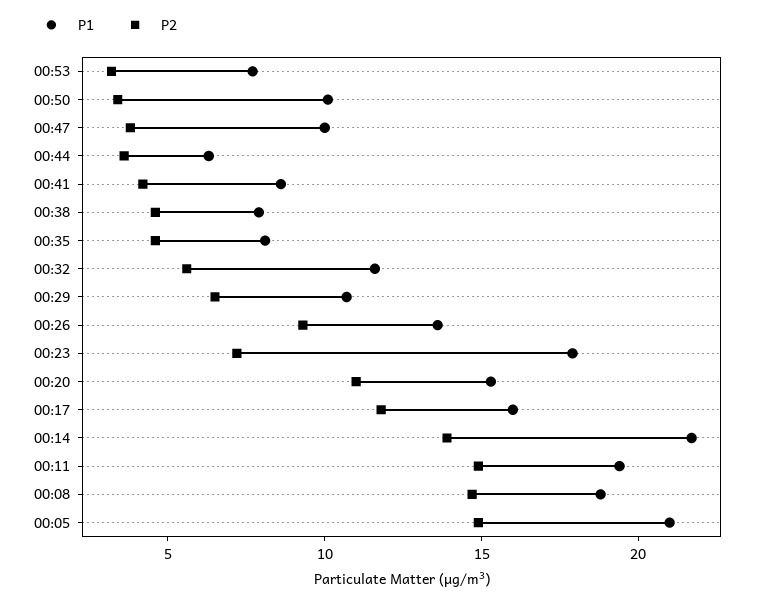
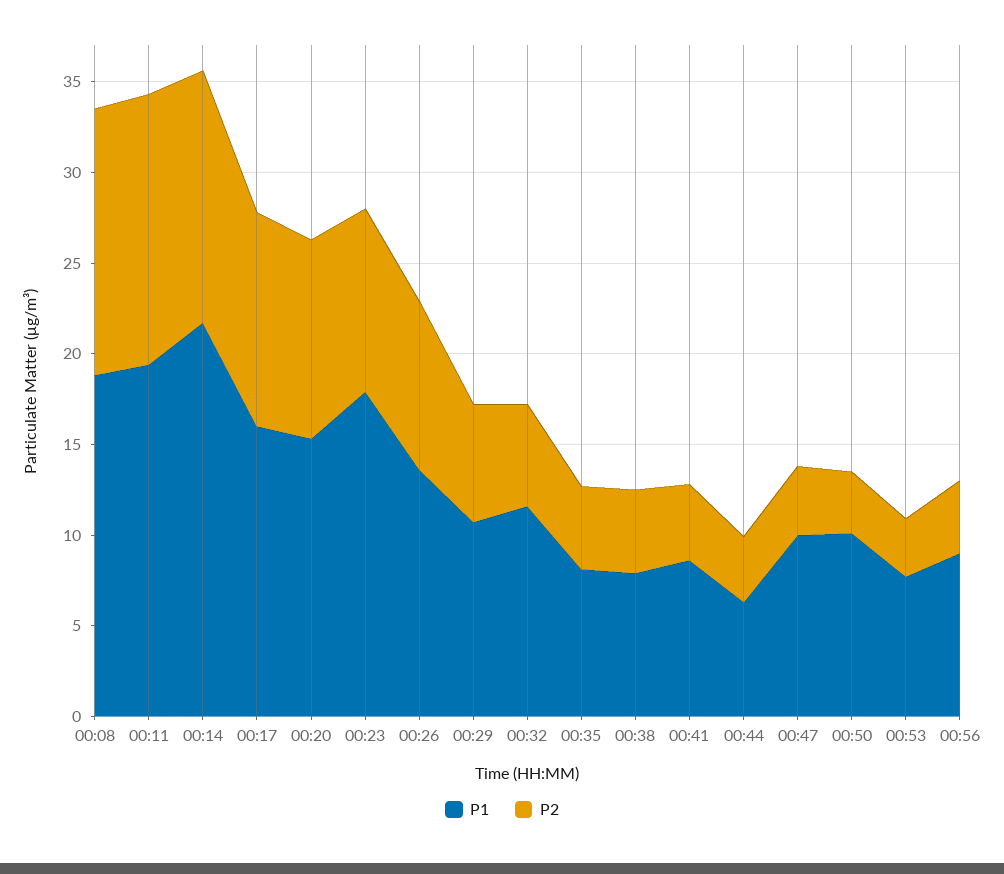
P2, 00:23: 7 -> 10
P1, 00:05: 21 -> none
P2, 00:05: 15 -> none
P1, 00:56: none -> 9
P2, 00:56: none -> 4

